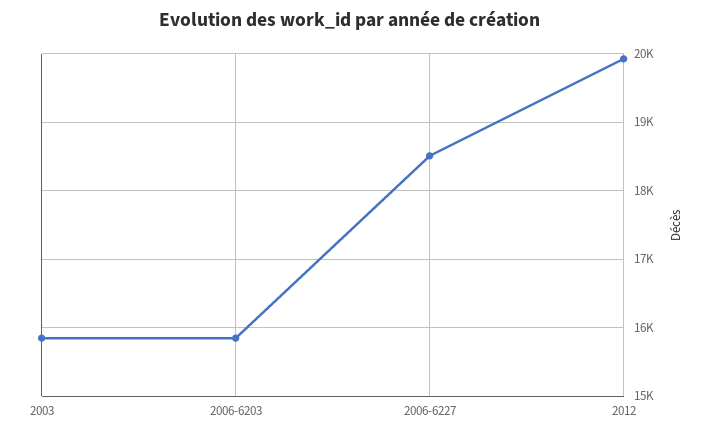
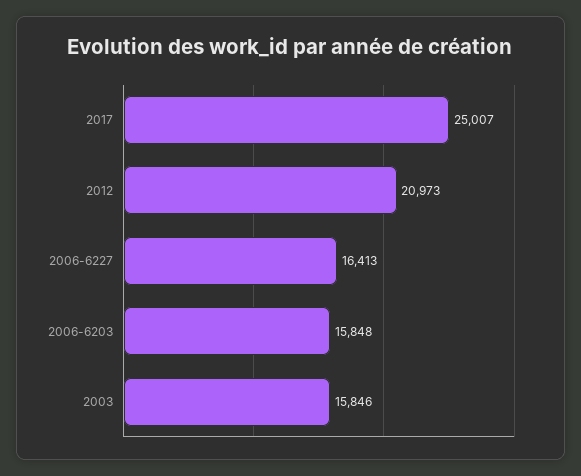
2006-6227: 18500 -> 16413
2012: 19900 -> 20973
2017: none -> 25007

